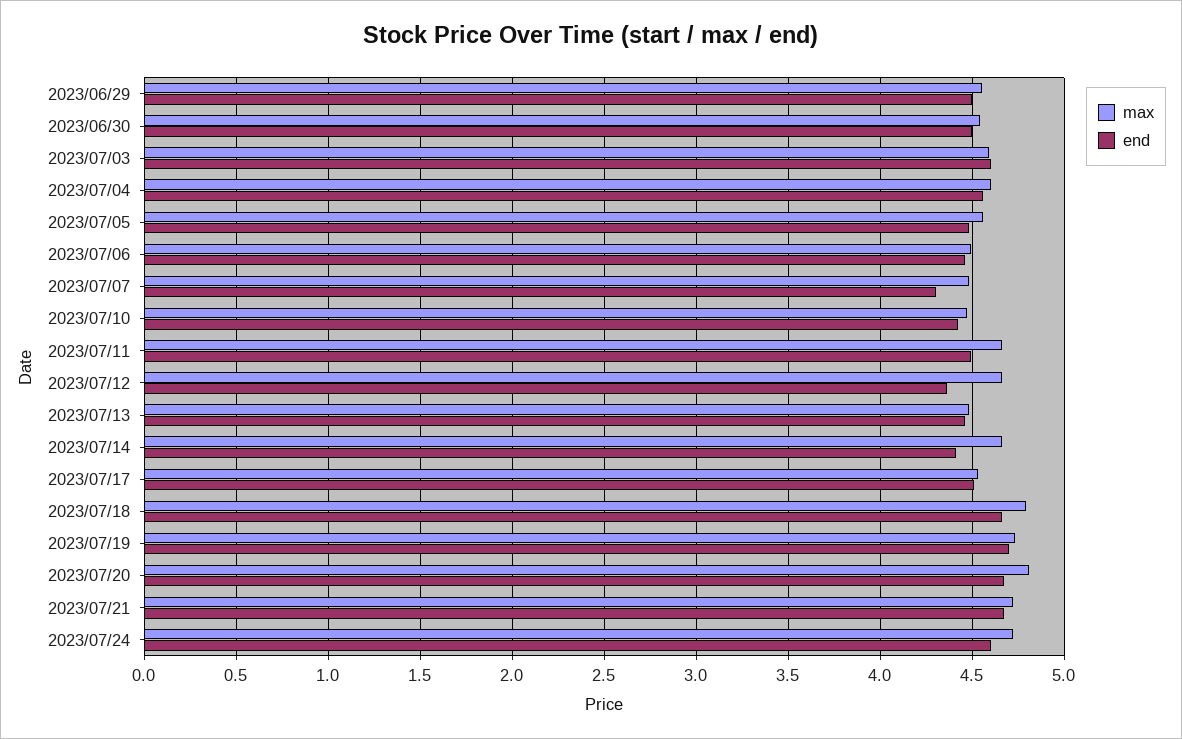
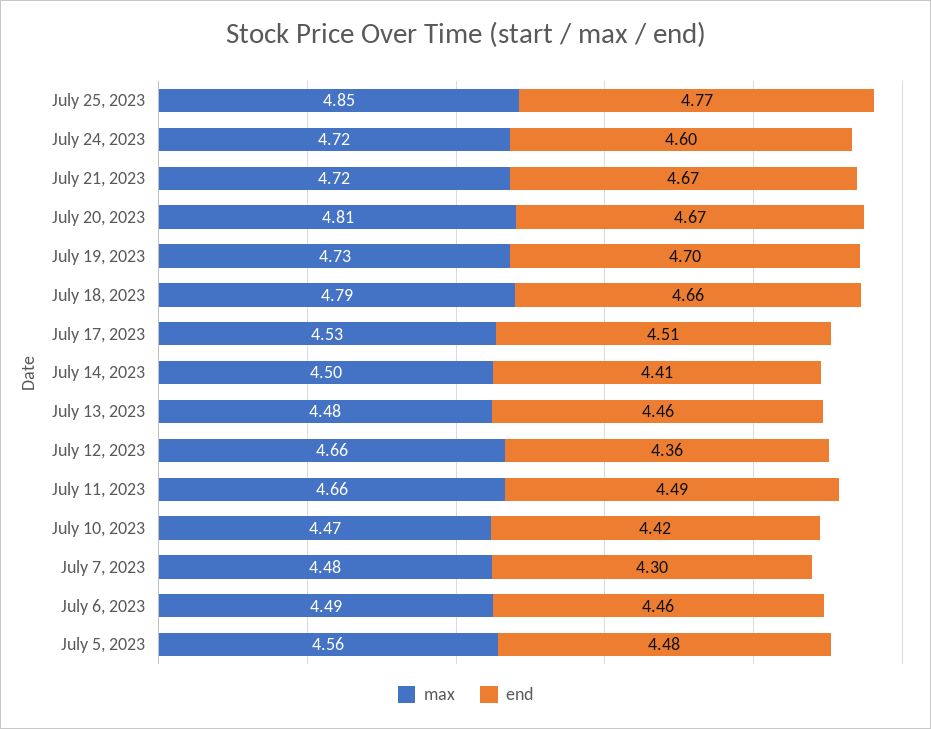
max, 2023/06/29: 4.55 -> none
end, 2023/06/29: 4.5 -> none
max, 2023/06/30: 4.55 -> none
end, 2023/06/30: 4.5 -> none
max, 2023/07/03: 4.6 -> none
end, 2023/07/03: 4.6 -> none
max, 2023/07/04: 4.6 -> none
end, 2023/07/04: 4.55 -> none
max, 2023/07/14: 4.65 -> 4.5
max, July 25, 2023: none -> 4.85
end, July 25, 2023: none -> 4.77

